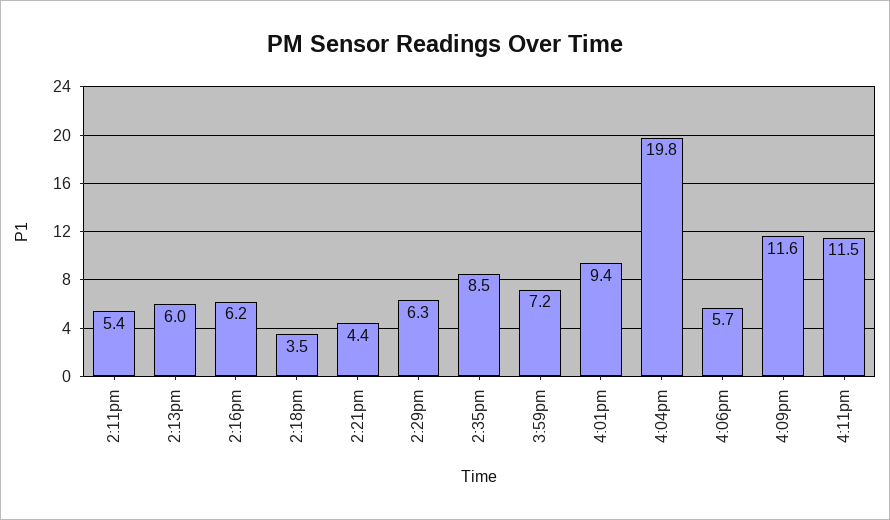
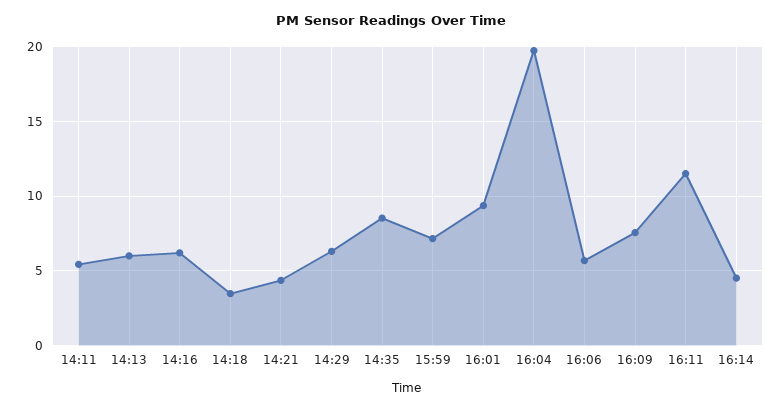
4:09pm: 11.6 -> 7.5
16:14: none -> 4.5

